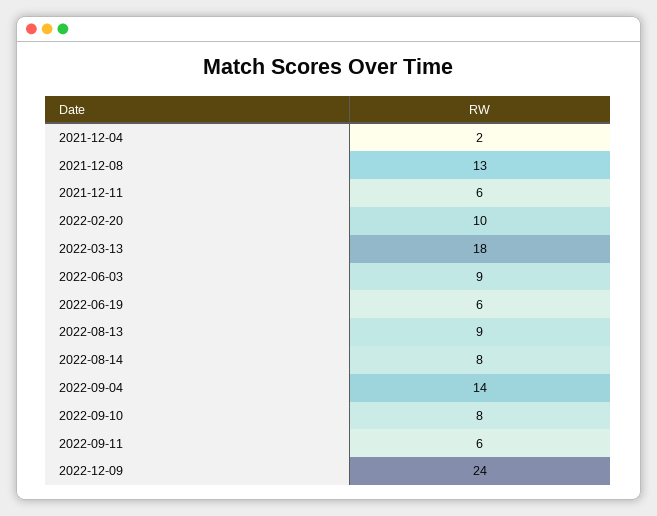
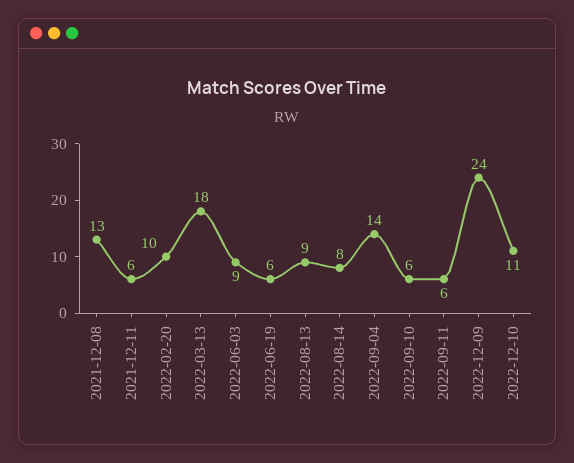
2021-12-04: 2 -> none
2022-09-10: 8 -> 6
2022-12-10: none -> 11

